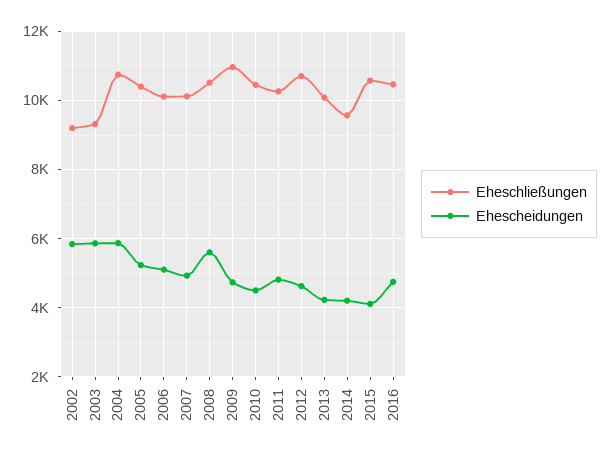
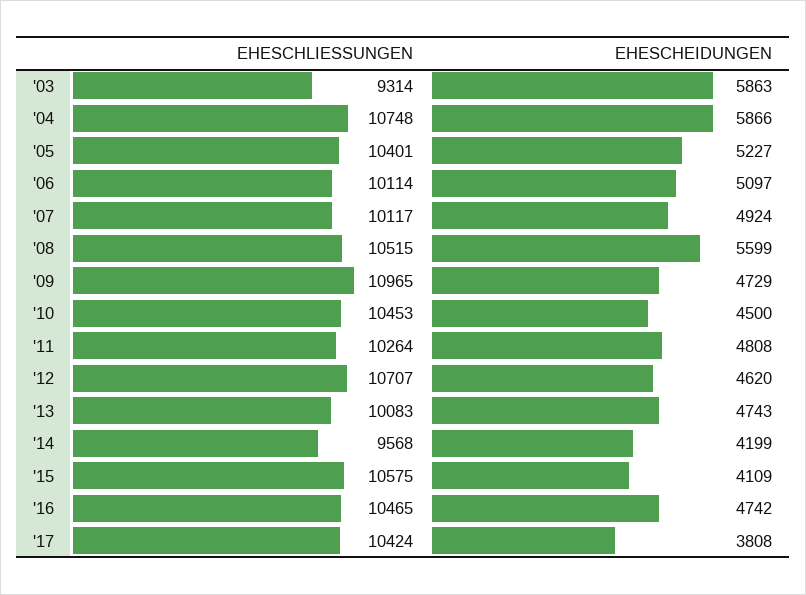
Eheschließungen, 2002: 9200 -> none
Ehescheidungen, 2002: 5800 -> none
Ehescheidungen, 2013: 4200 -> 4743
Eheschließungen, '17: none -> 10424
Ehescheidungen, '17: none -> 3808

